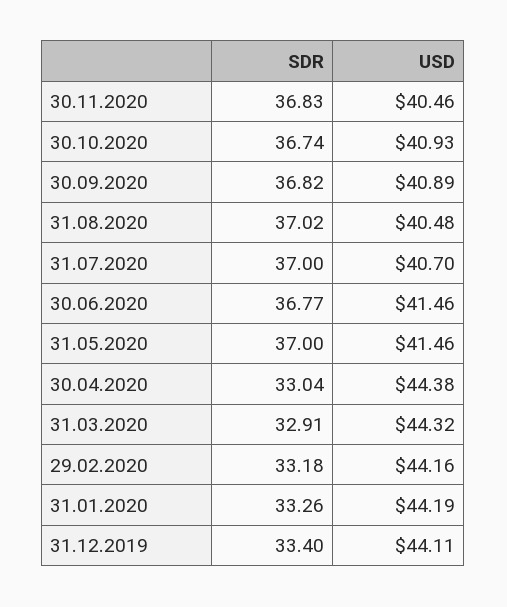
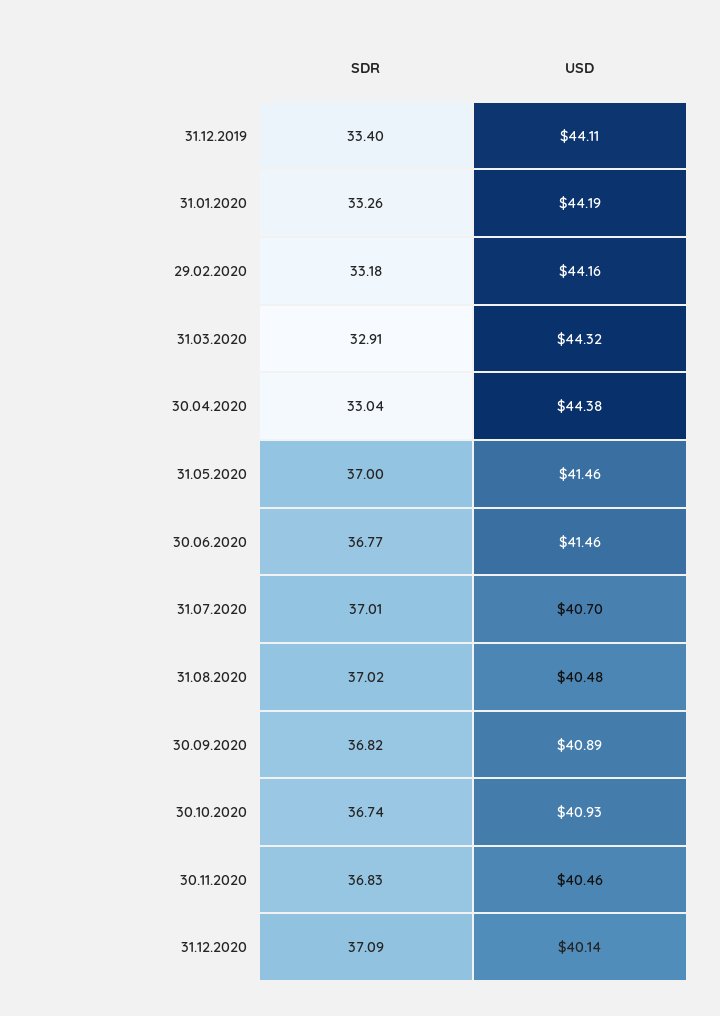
SDR, 31.07.2020: 37 -> 37.01
SDR, 31.12.2020: none -> 37.09
USD, 31.12.2020: none -> 40.14

